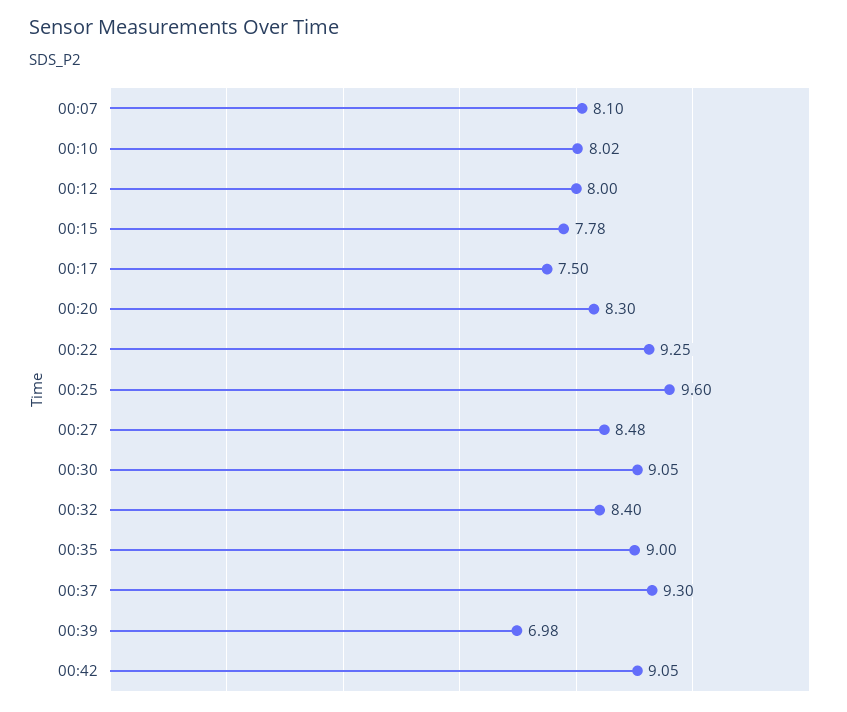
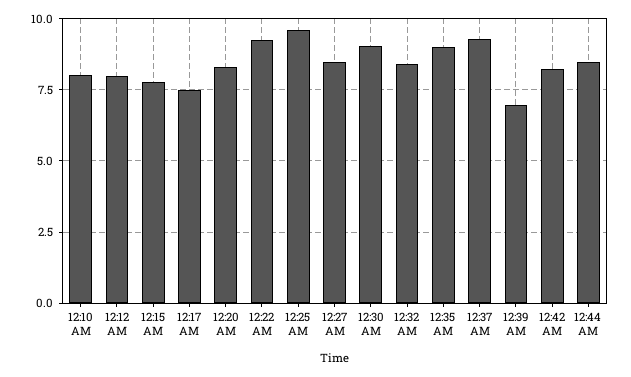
00:07: 8.1 -> none
00:42: 9.05 -> 8.25
12:44 AM: none -> 8.5

